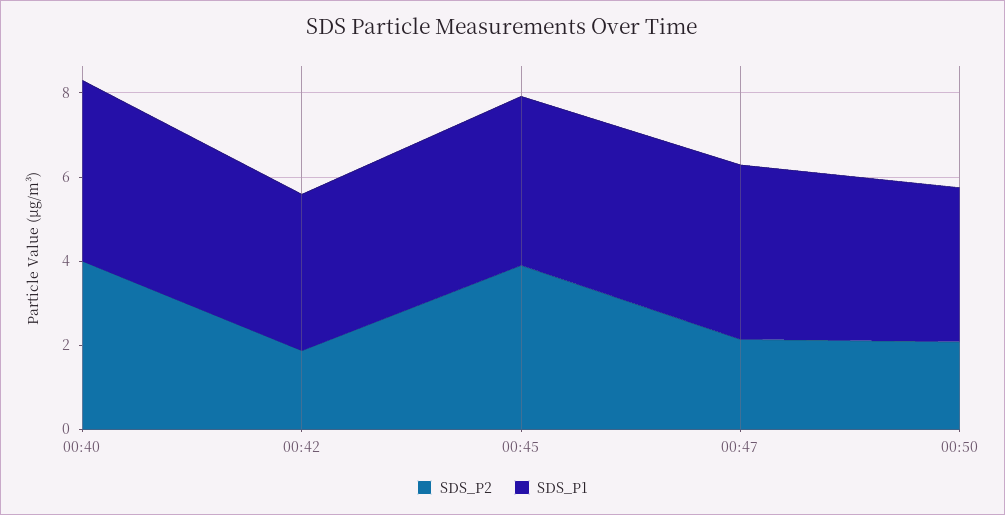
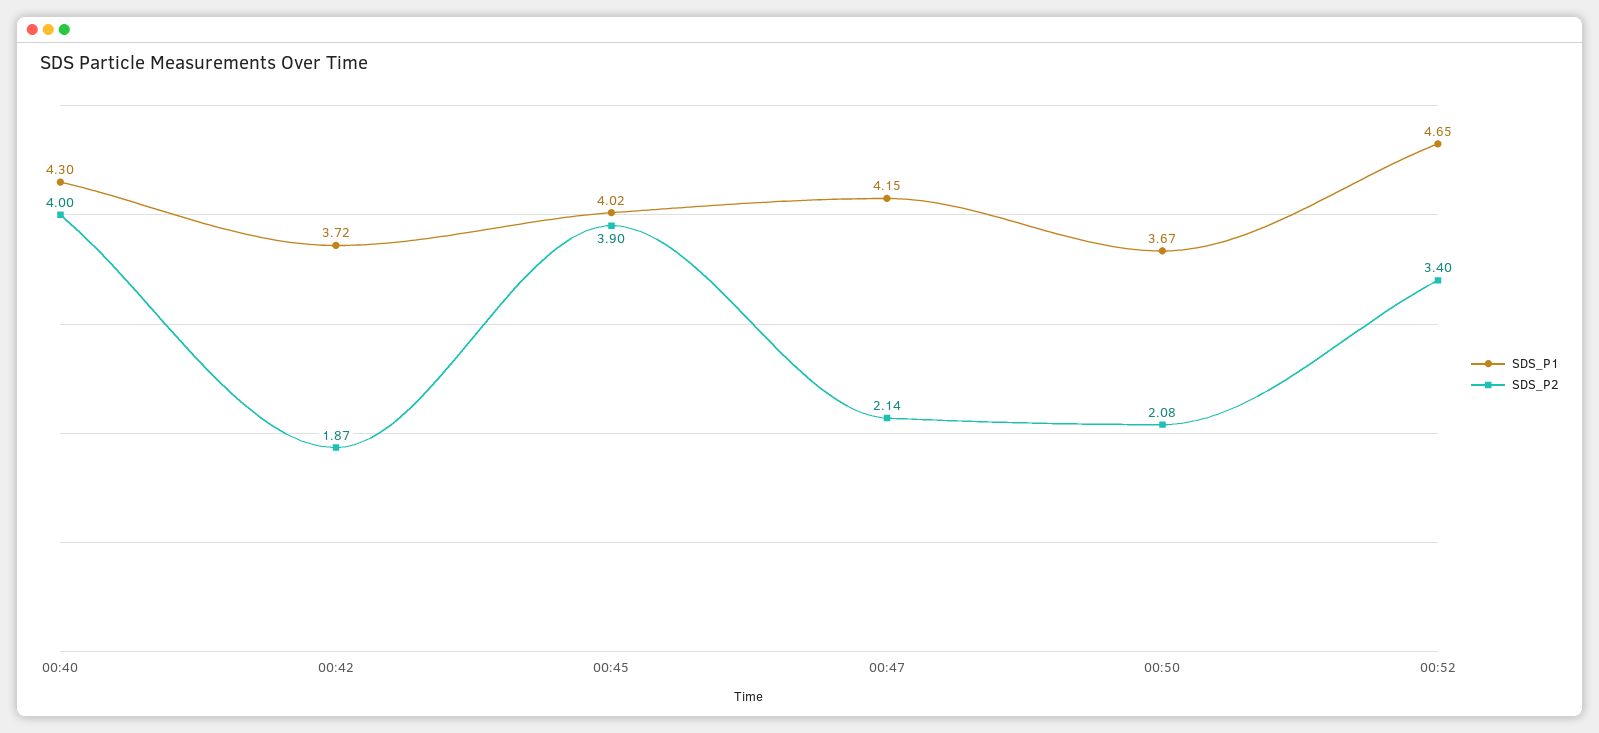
SDS_P1, 00:52: none -> 4.65
SDS_P2, 00:52: none -> 3.4

